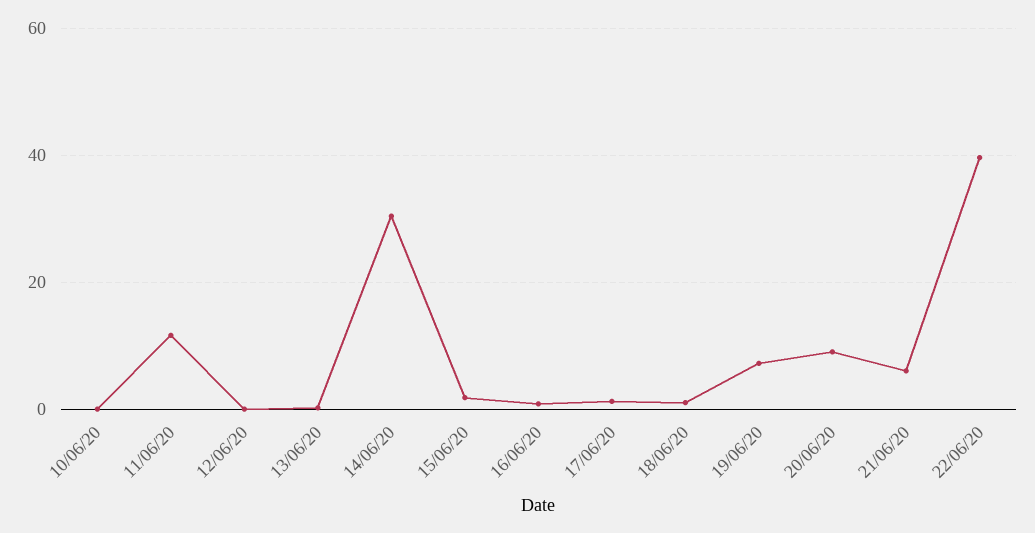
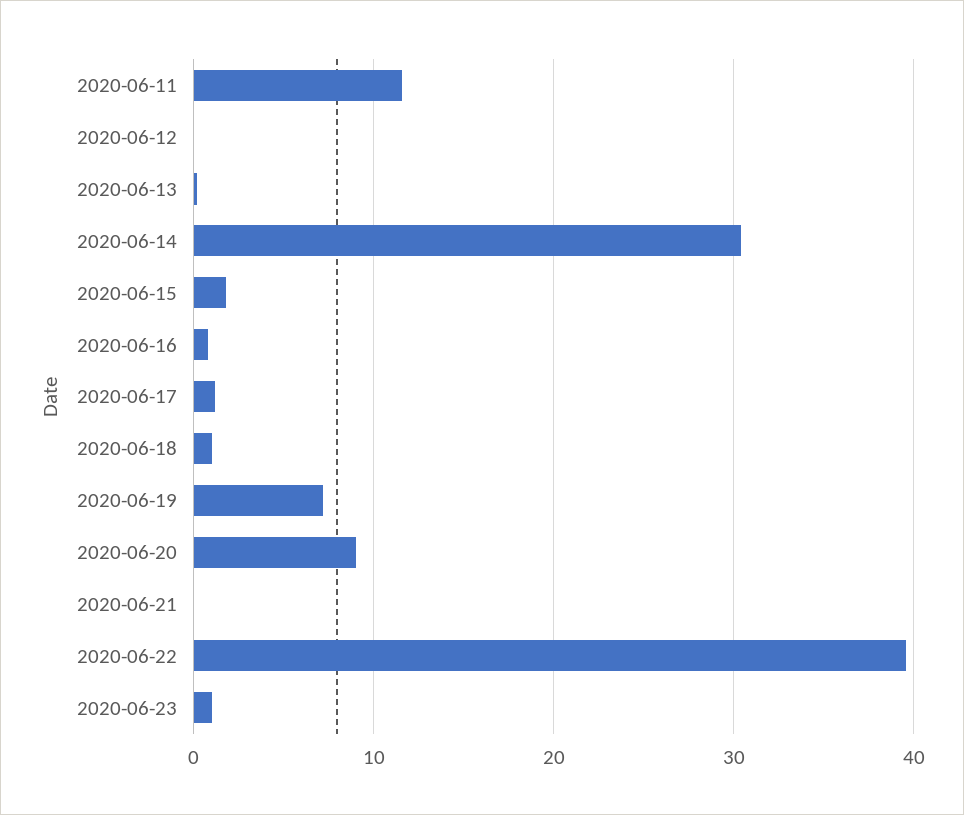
10/06/20: 0 -> none
21/06/20: 6 -> 0
2020-06-23: none -> 1

